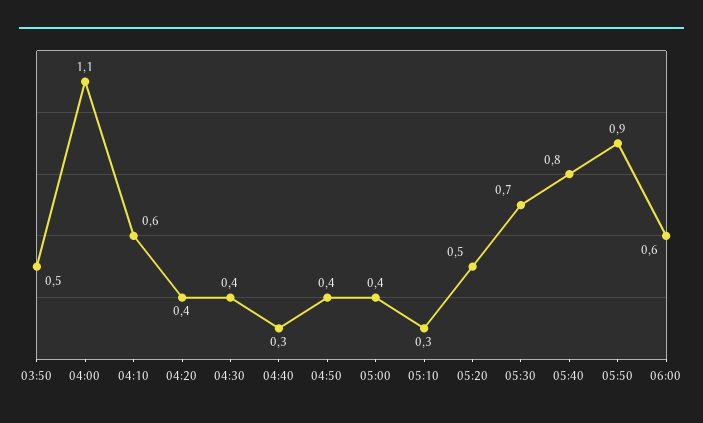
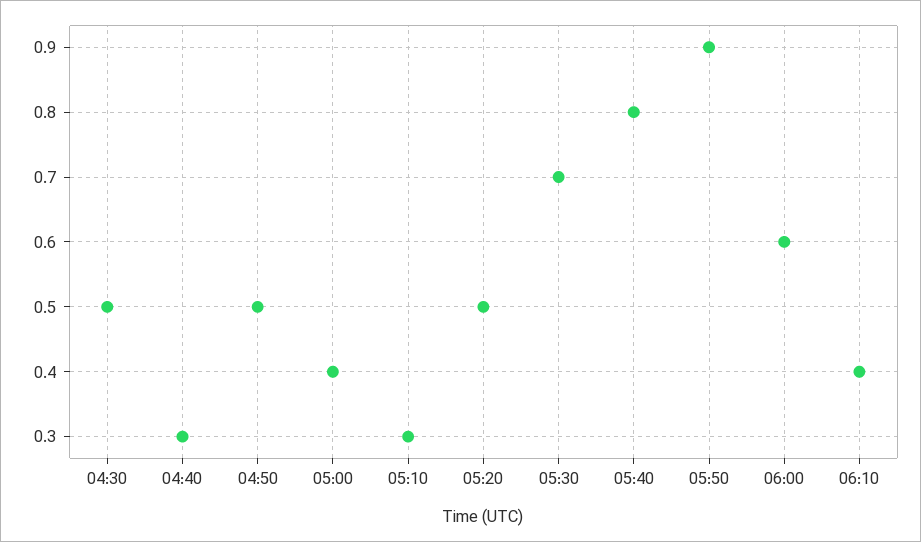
03:50: 0.5 -> none
04:00: 1.1 -> none
04:10: 0.6 -> none
04:20: 0.4 -> none
04:30: 0.4 -> 0.5
04:50: 0.4 -> 0.5
06:10: none -> 0.4

